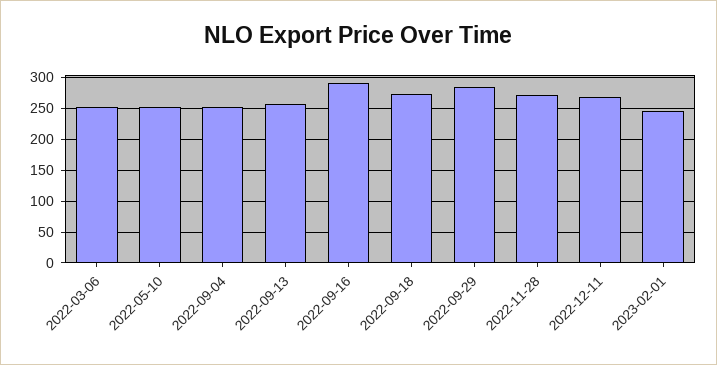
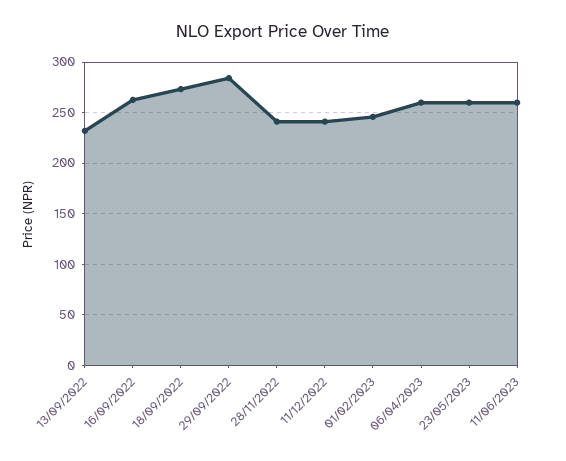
2022-03-06: 250 -> none
2022-05-10: 250 -> none
2022-09-04: 250 -> none
2022-09-13: 260 -> 230
2022-09-16: 290 -> 260
2022-11-28: 270 -> 240
2022-12-11: 270 -> 240
06/04/2023: none -> 260
23/05/2023: none -> 260
11/06/2023: none -> 260

